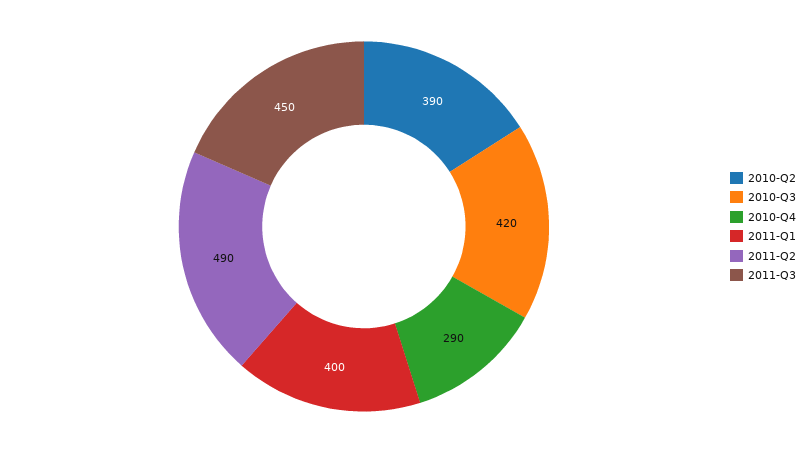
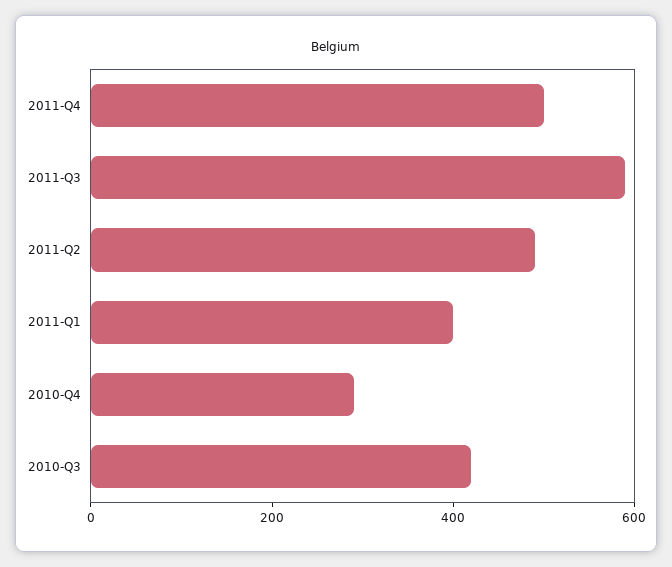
2010-Q2: 390 -> none
2011-Q3: 450 -> 600
2011-Q4: none -> 500

